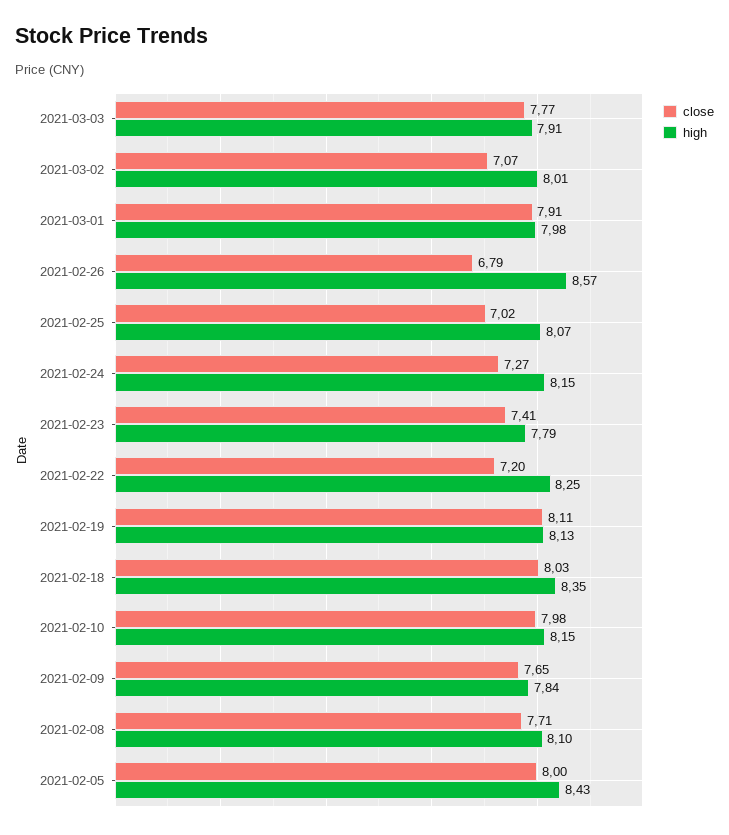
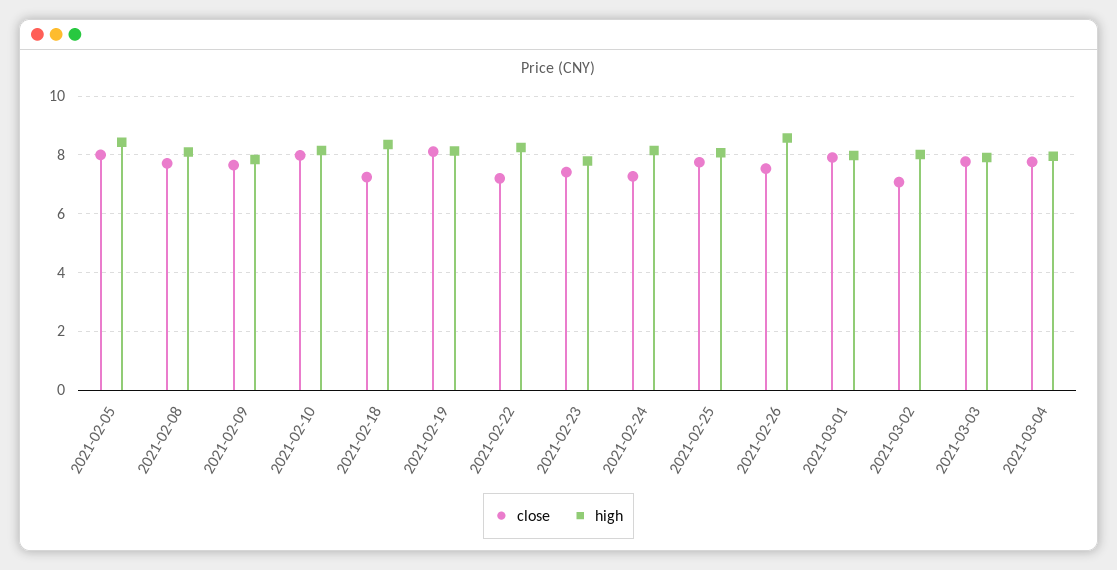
close, 2021-02-26: 6.79 -> 7.5
close, 2021-02-25: 7.02 -> 7.75
close, 2021-02-18: 8.03 -> 7.25
close, 2021-03-04: none -> 7.75
high, 2021-03-04: none -> 8

